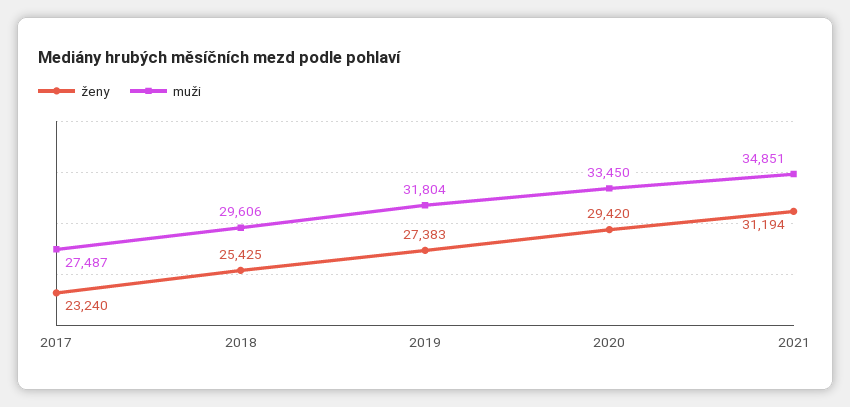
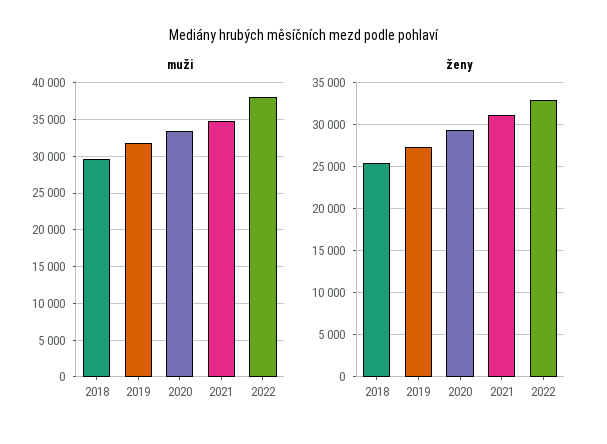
ženy, 2017: 23240 -> none
muži, 2017: 27487 -> none
muži, 2022: none -> 38000
ženy, 2022: none -> 33000

